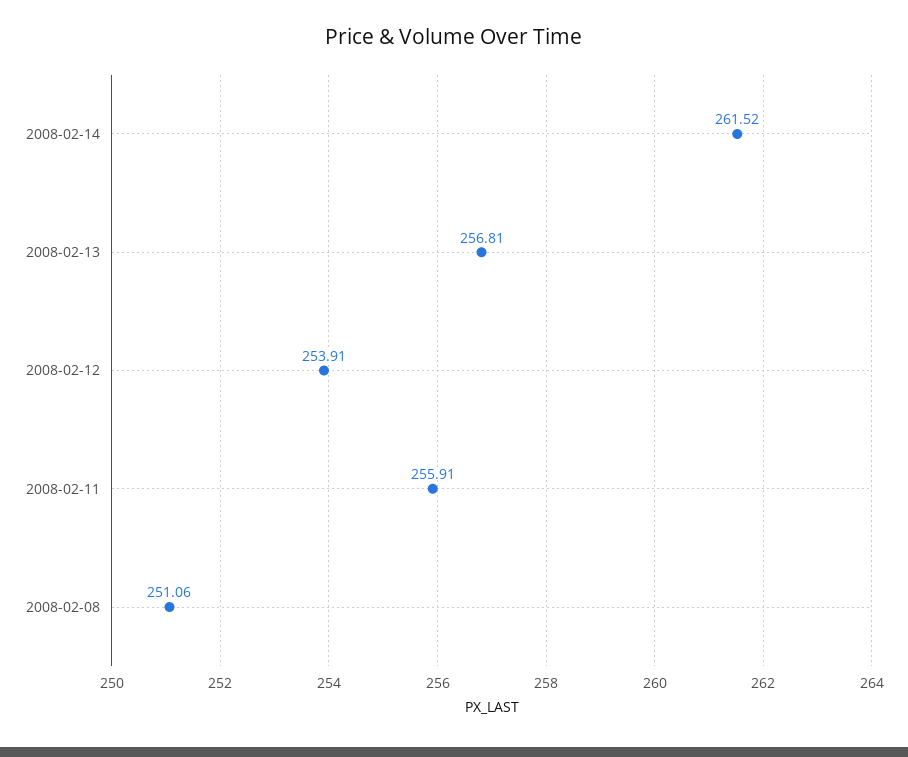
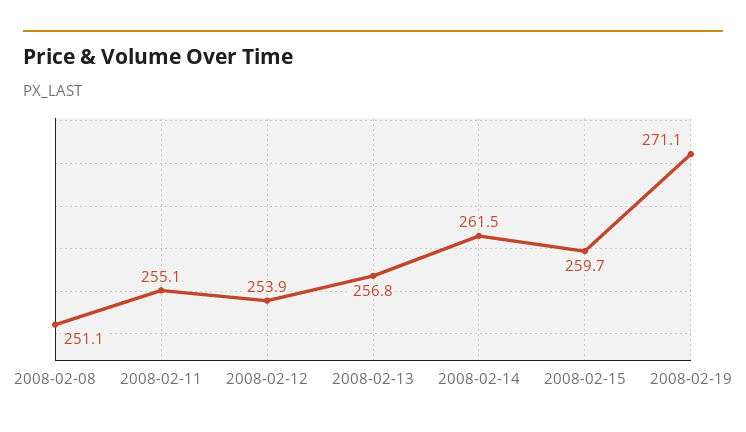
2008-02-11: 255.91 -> 255.1
2008-02-15: none -> 259.7
2008-02-19: none -> 271.1

